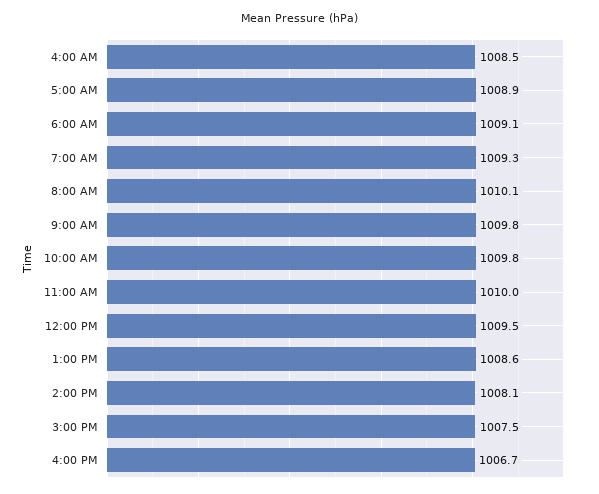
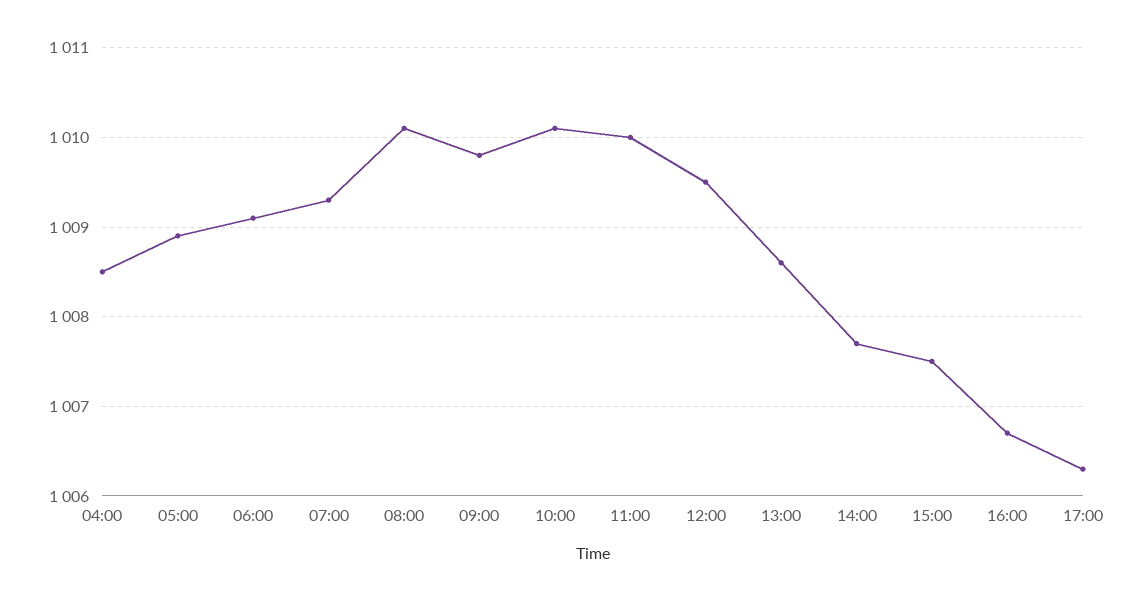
10:00 AM: 1009.8 -> 1010.1
2:00 PM: 1008.1 -> 1007.7
17:00: none -> 1006.3

